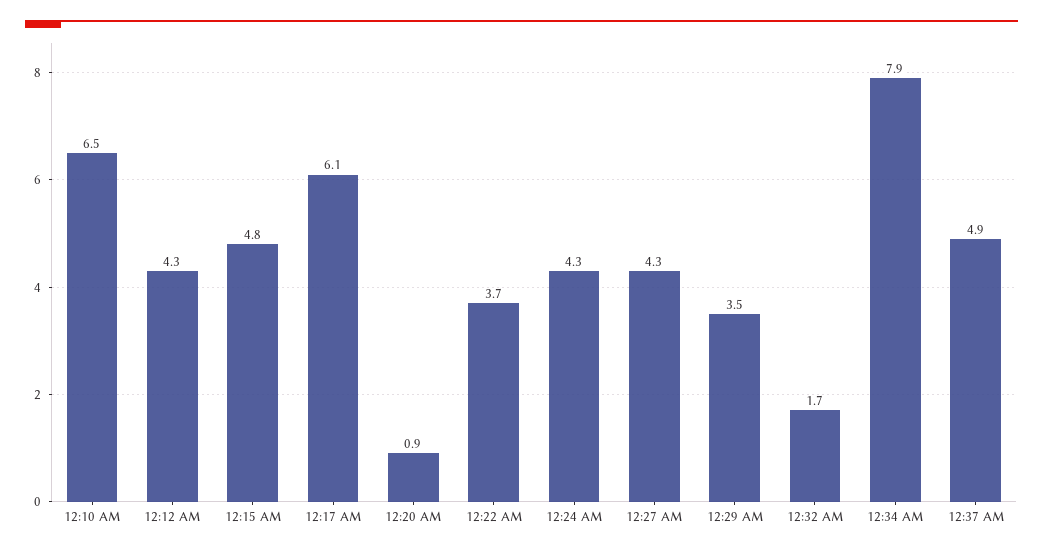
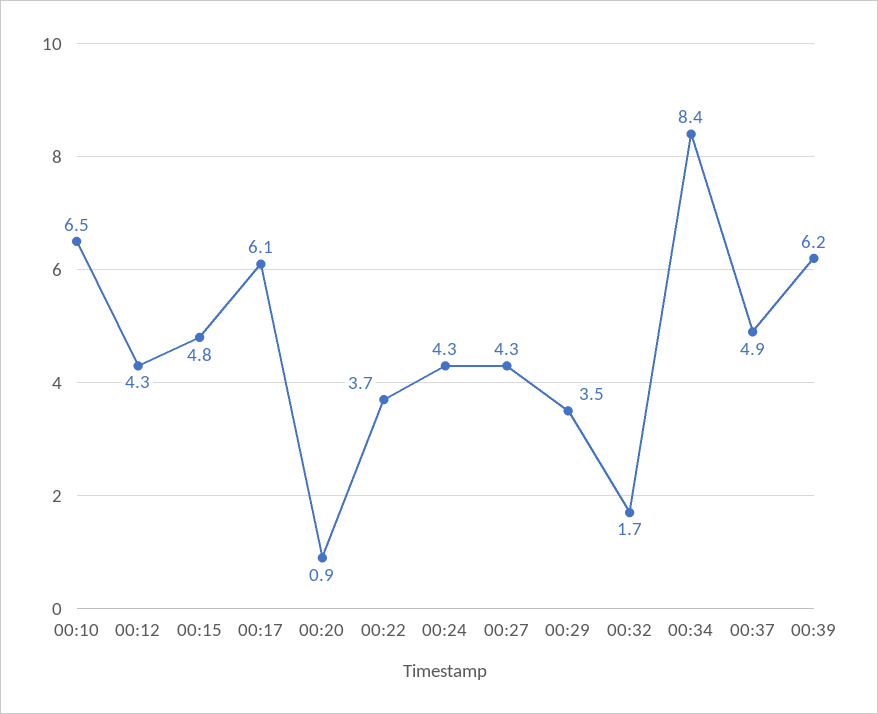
12:34 AM: 7.9 -> 8.4
00:39: none -> 6.2

